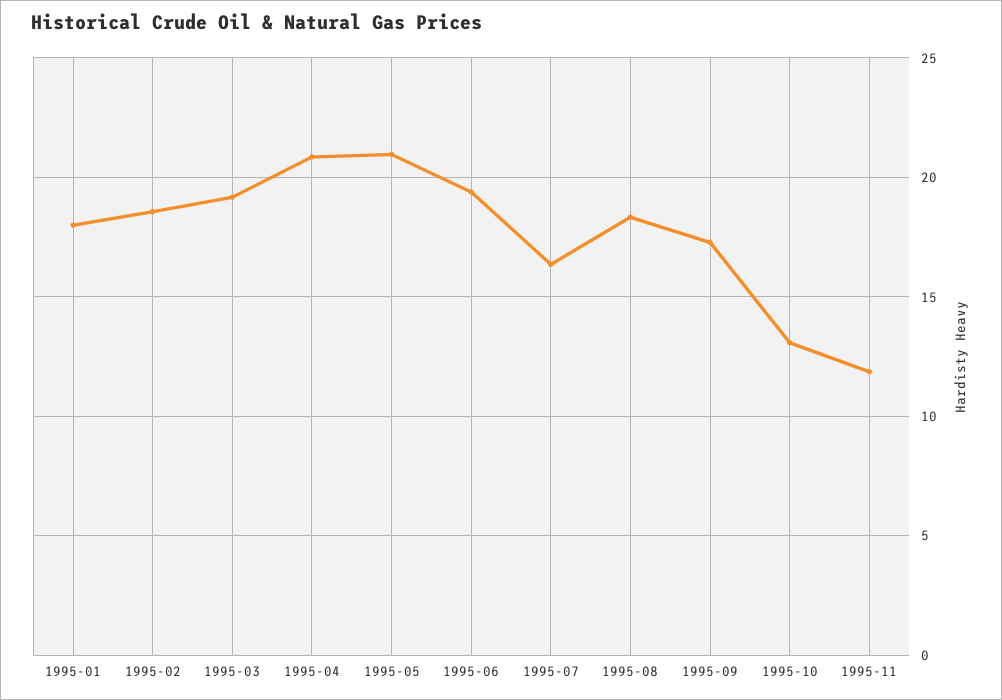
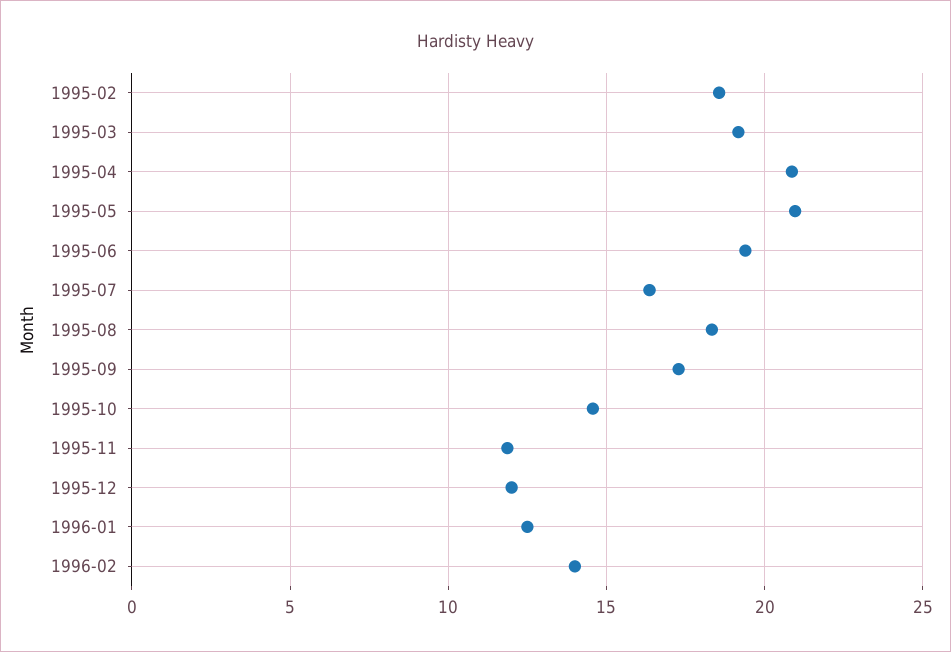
1995-01: 18 -> none
1995-10: 13 -> 14.5
1995-12: none -> 12
1996-01: none -> 12.5
1996-02: none -> 14

